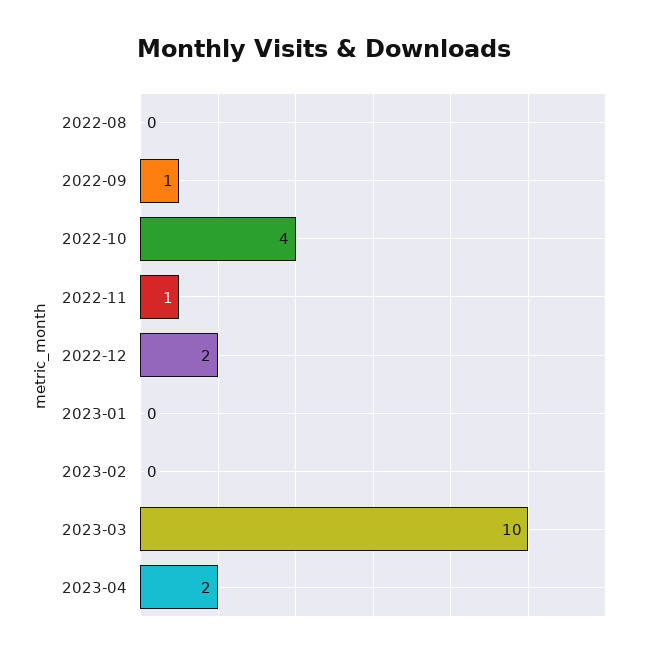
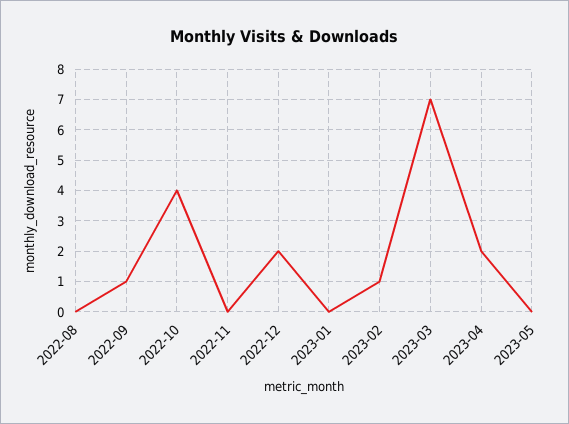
2022-11: 1 -> 0
2023-02: 0 -> 1
2023-03: 10 -> 7
2023-05: none -> 0

